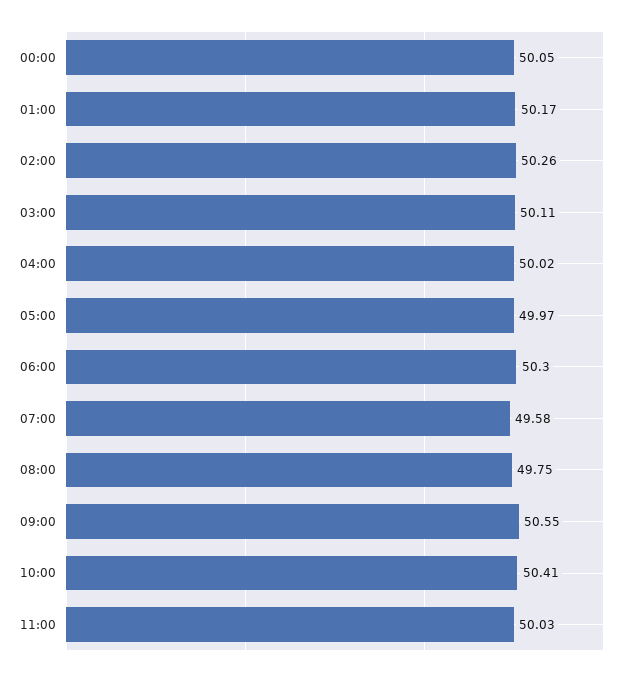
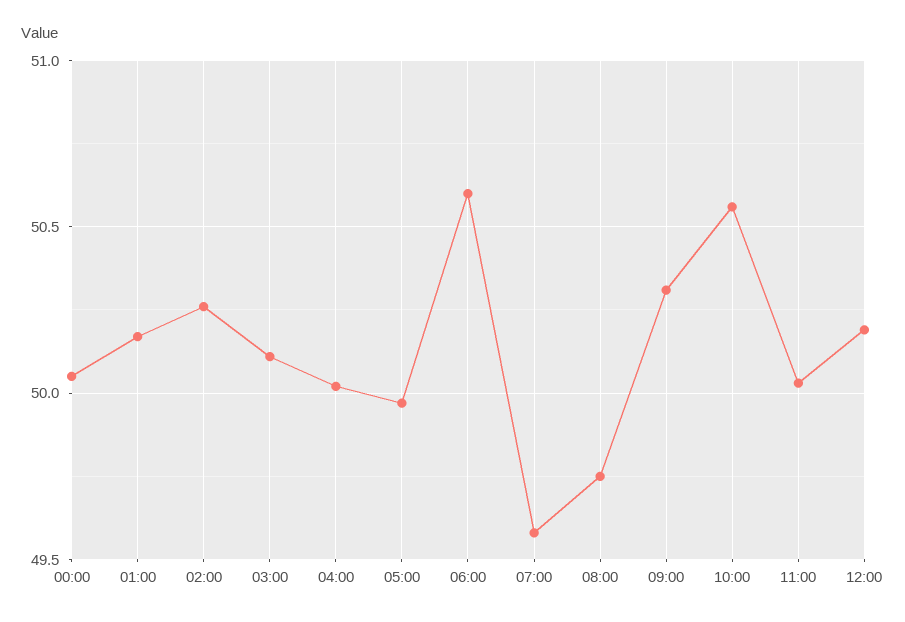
06:00: 50.3 -> 50.6
09:00: 50.55 -> 50.3
10:00: 50.41 -> 50.55
12:00: none -> 50.2

